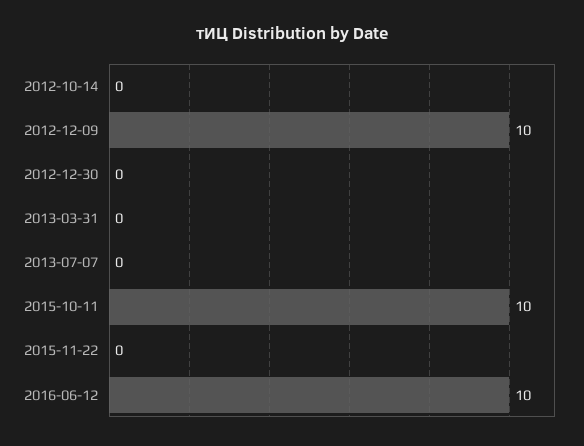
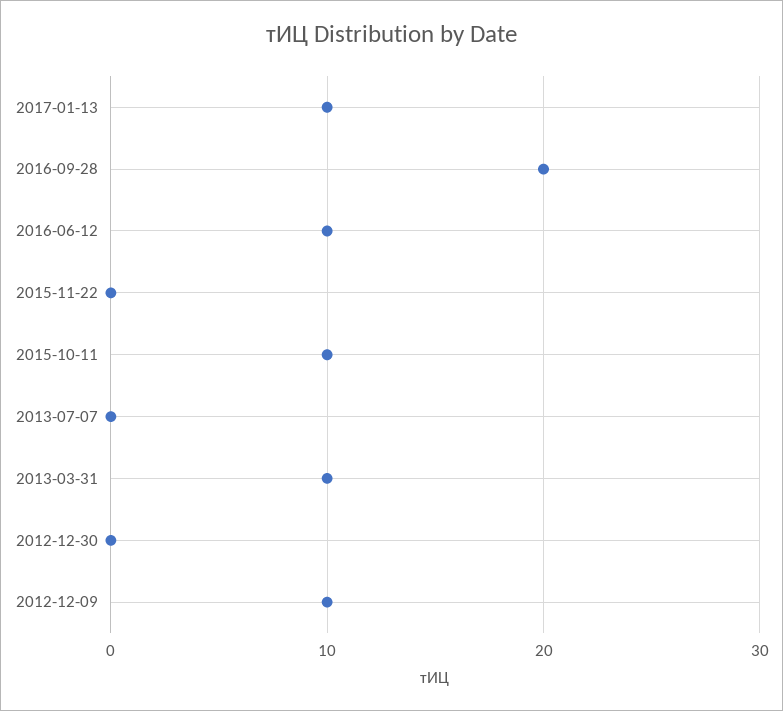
2012-10-14: 0 -> none
2013-03-31: 0 -> 10
2017-01-13: none -> 10
2016-09-28: none -> 20

